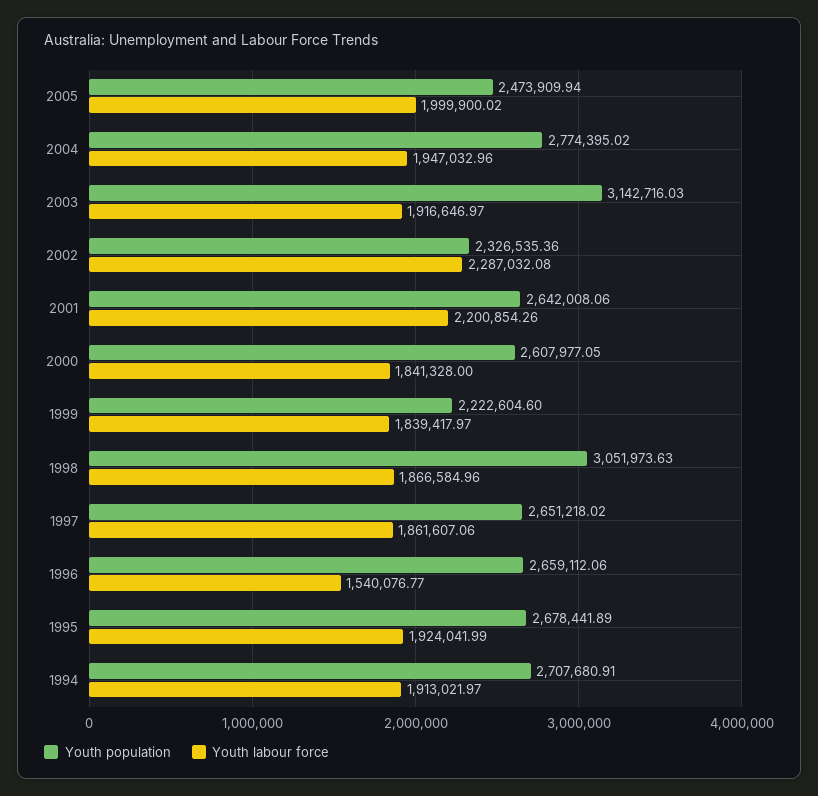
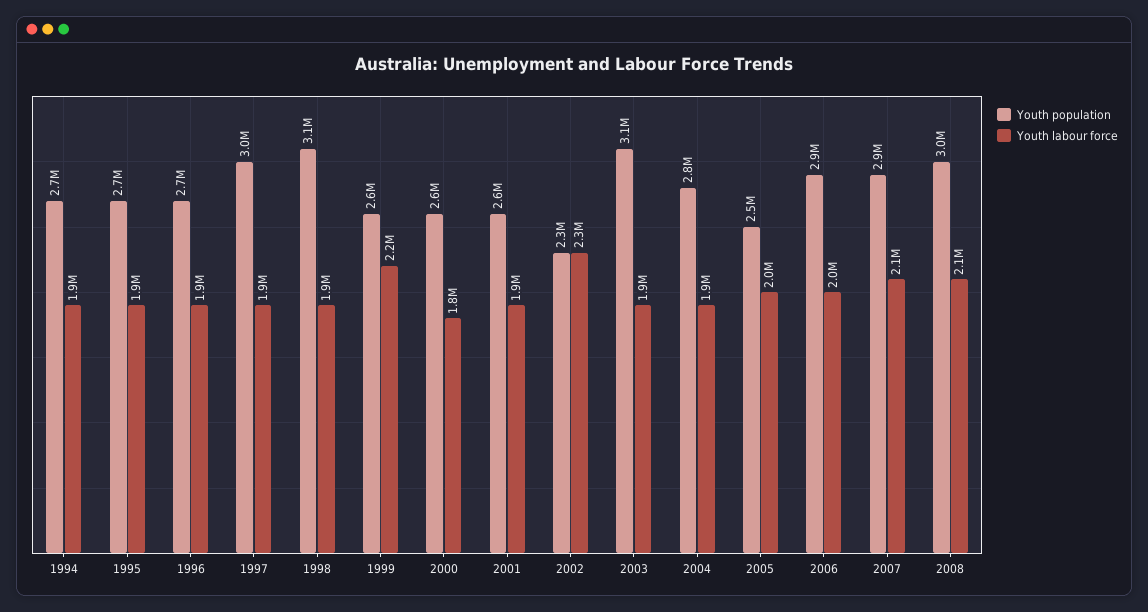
Youth labour force, 2001: 2200854.26 -> 1900000
Youth population, 1999: 2222604.6 -> 2600000
Youth labour force, 1999: 1839417.97 -> 2200000
Youth population, 1997: 2651218.02 -> 3000000
Youth labour force, 1996: 1540076.77 -> 1900000
Youth population, 2006: none -> 2900000
Youth labour force, 2006: none -> 2000000
Youth population, 2007: none -> 2900000
Youth labour force, 2007: none -> 2100000
Youth population, 2008: none -> 3000000
Youth labour force, 2008: none -> 2100000

